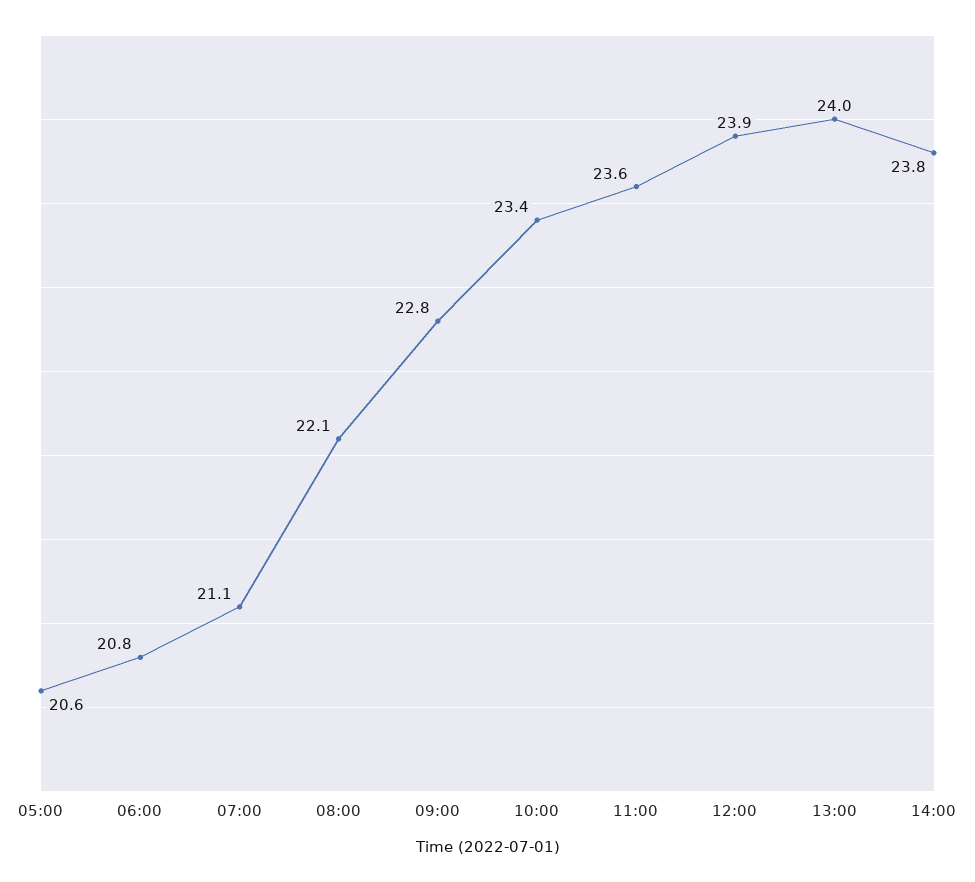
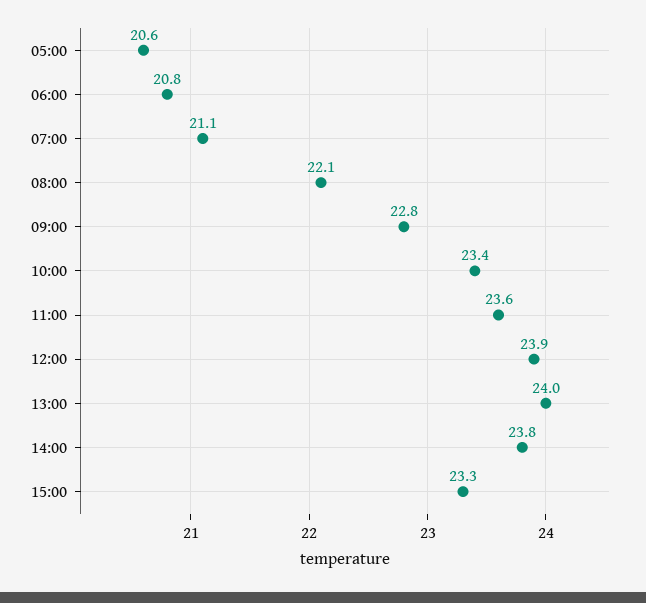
15:00: none -> 23.3

